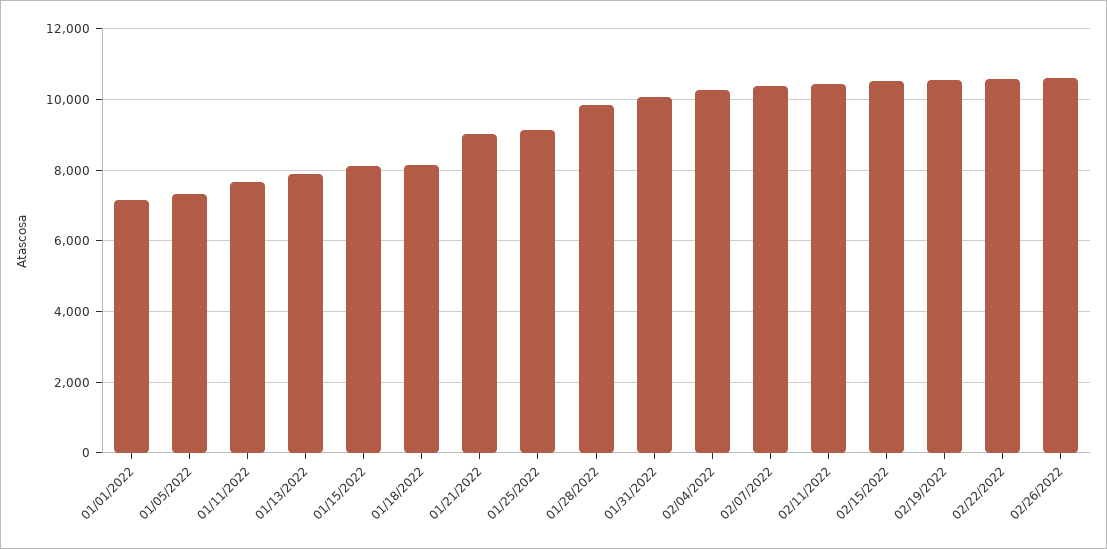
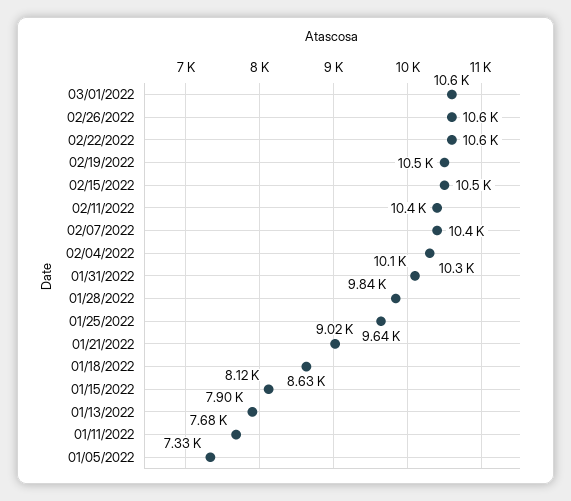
01/01/2022: 7200 -> none
01/18/2022: 8200 -> 8630
01/25/2022: 9200 -> 9640
03/01/2022: none -> 10600

